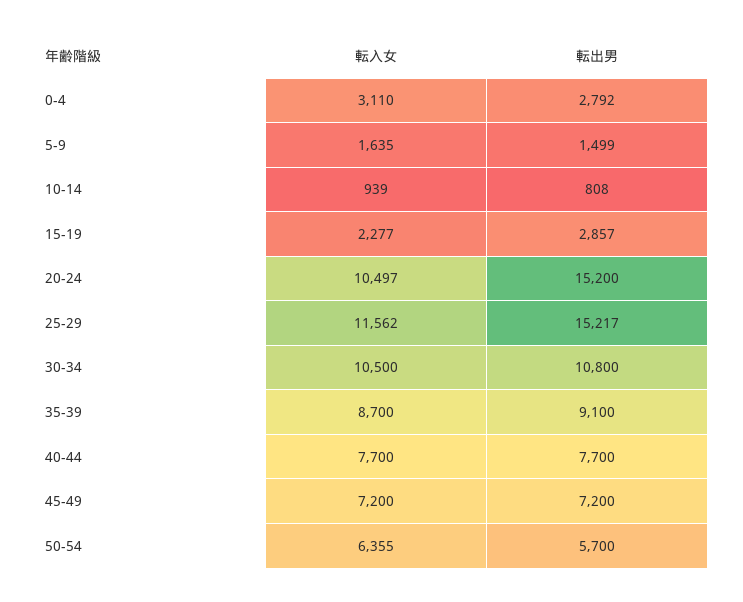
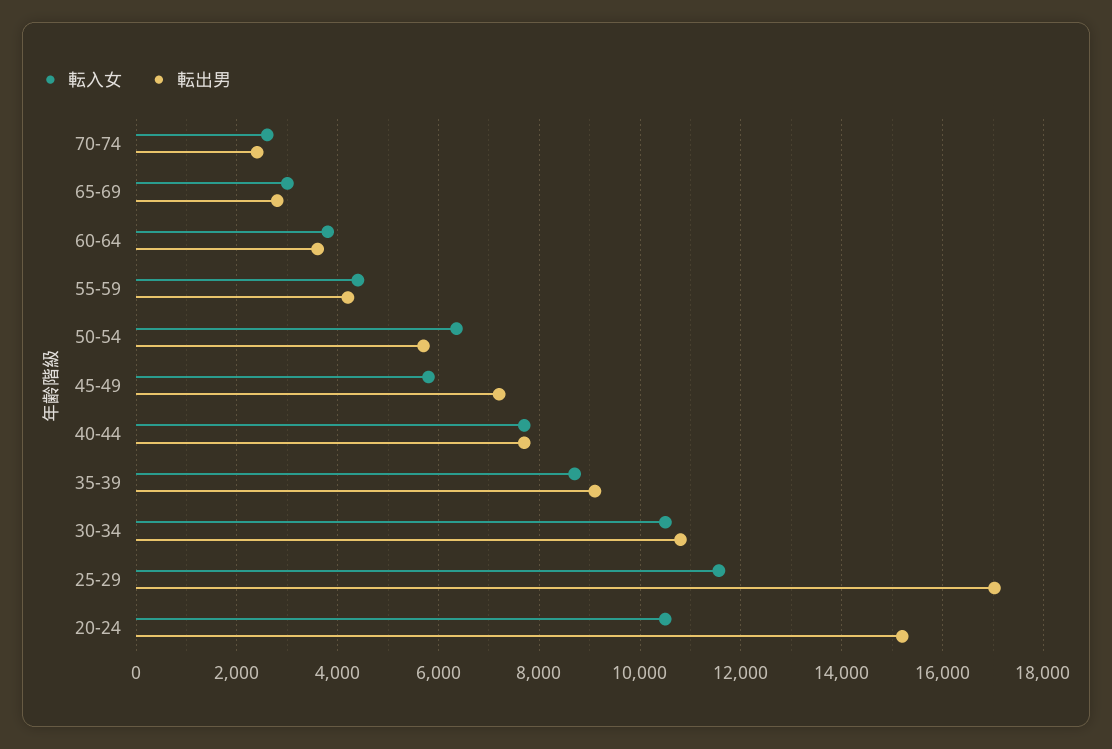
転入女, 0-4: 3110 -> none
転出男, 0-4: 2792 -> none
転入女, 5-9: 1635 -> none
転出男, 5-9: 1499 -> none
転入女, 10-14: 939 -> none
転出男, 10-14: 808 -> none
転入女, 15-19: 2277 -> none
転出男, 15-19: 2857 -> none
転出男, 25-29: 15217 -> 17000
転入女, 45-49: 7200 -> 5800
転入女, 70-74: none -> 2600
転出男, 70-74: none -> 2400
転入女, 65-69: none -> 3000
転出男, 65-69: none -> 2800
転入女, 60-64: none -> 3800
転出男, 60-64: none -> 3600
転入女, 55-59: none -> 4400
転出男, 55-59: none -> 4200

